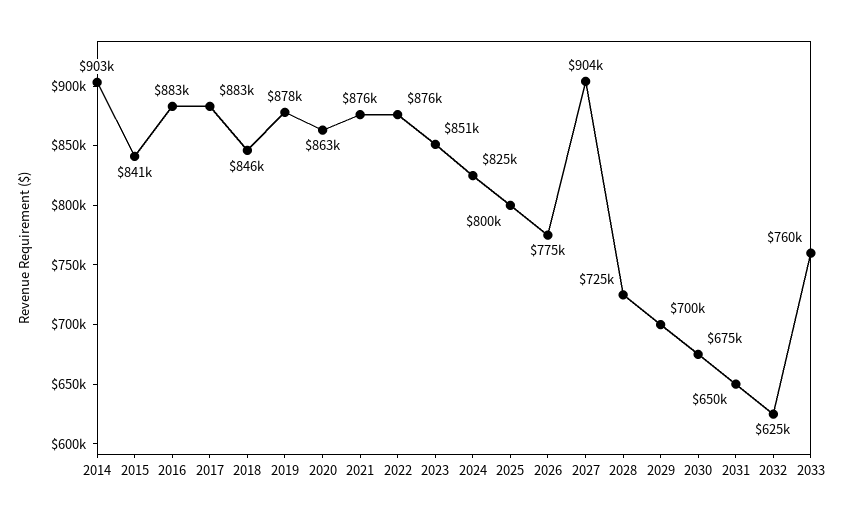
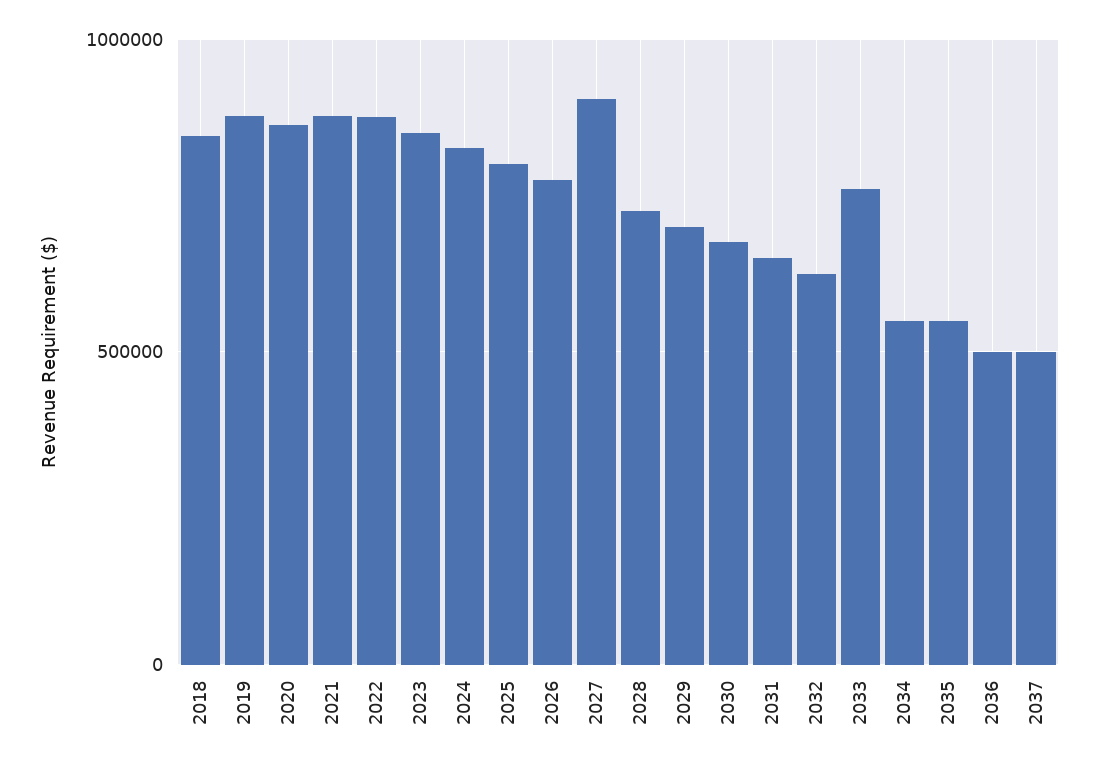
2014: 903000 -> none
2015: 841000 -> none
2016: 883000 -> none
2017: 883000 -> none
2034: none -> 550000
2035: none -> 550000
2036: none -> 500000
2037: none -> 500000

